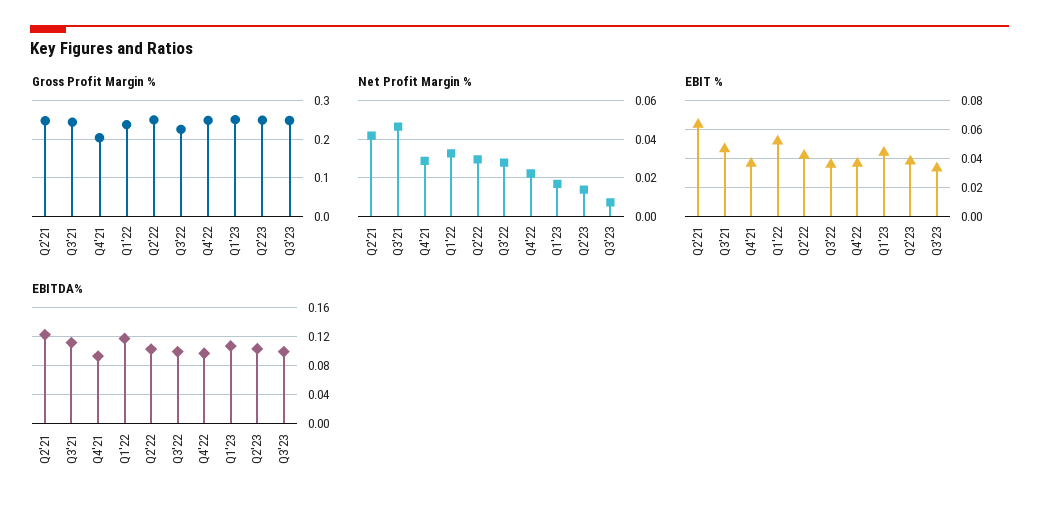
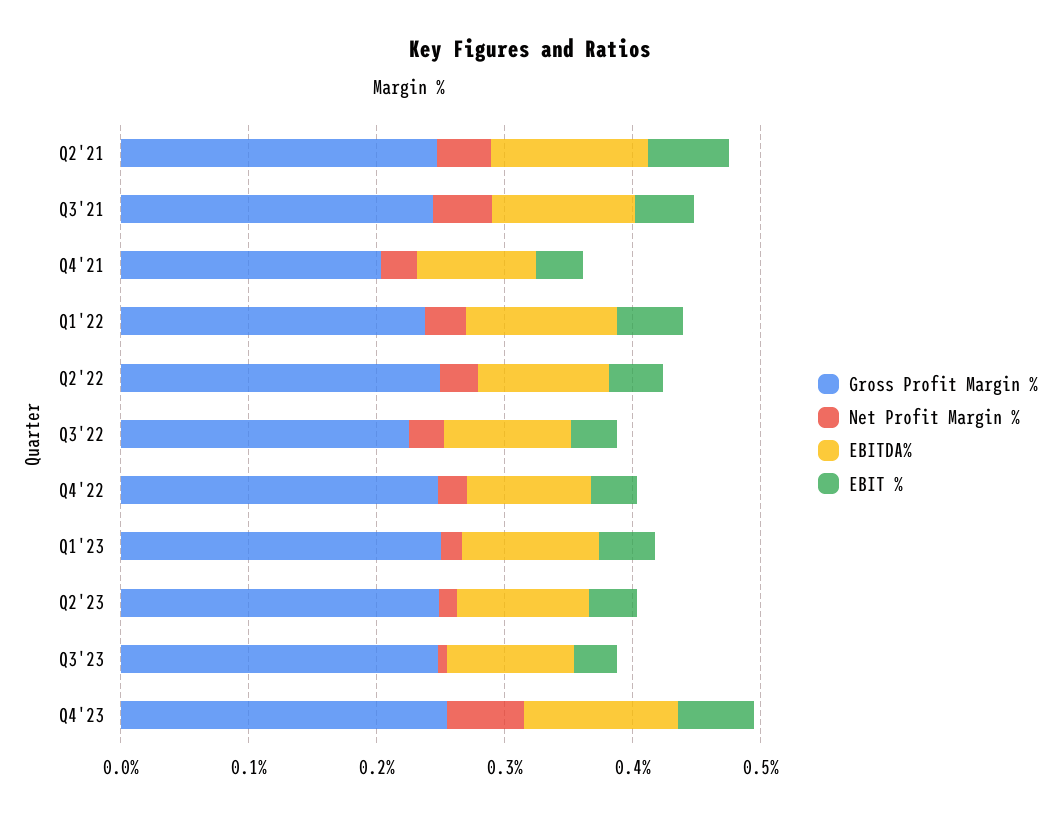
Gross Profit Margin %, Q4'23: none -> 0.26
Net Profit Margin %, Q4'23: none -> 0.06
EBITDA%, Q4'23: none -> 0.12
EBIT %, Q4'23: none -> 0.06

